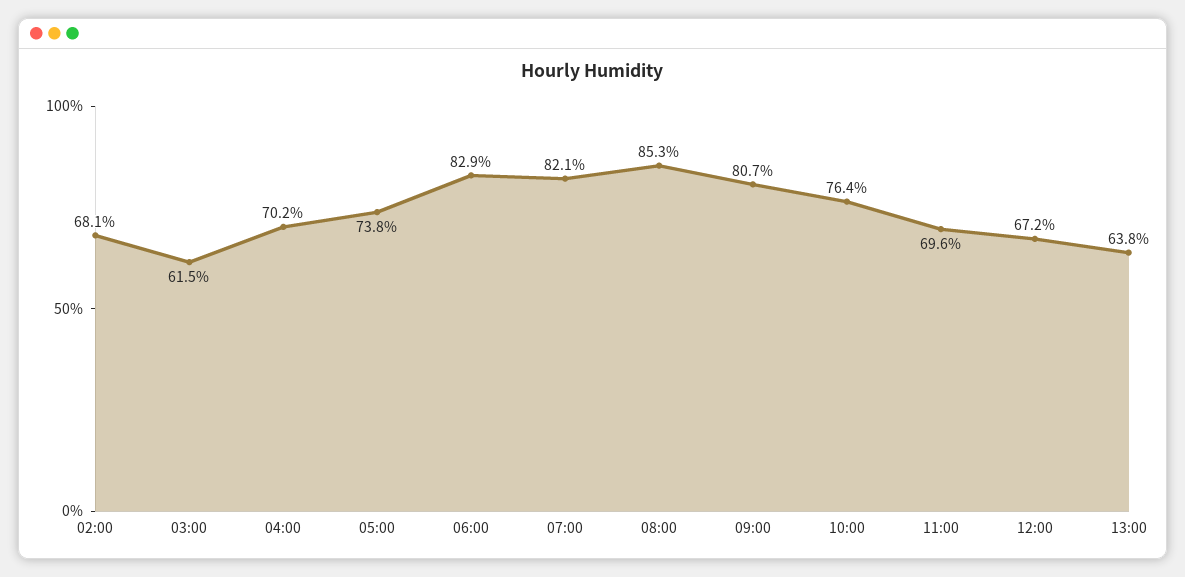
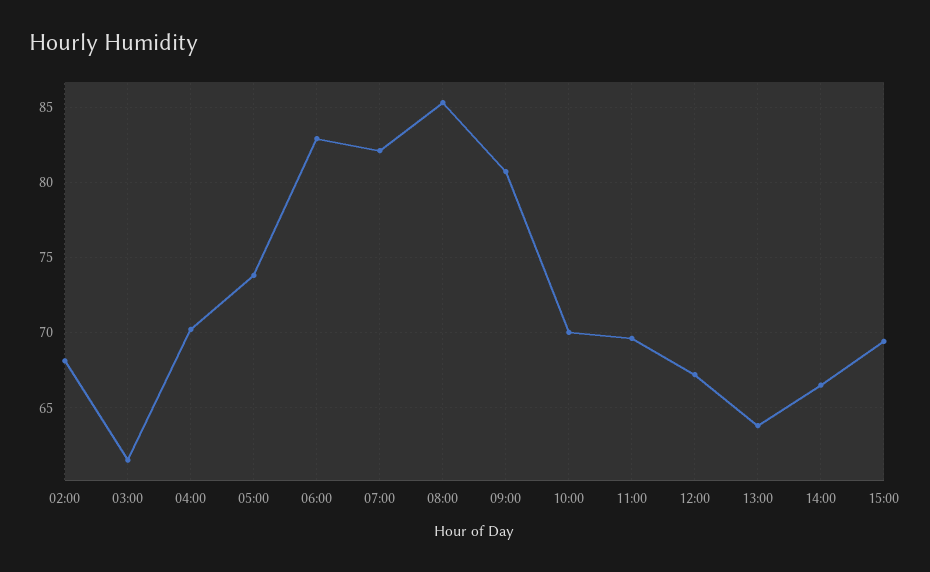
10:00: 76.4 -> 70
14:00: none -> 66.5
15:00: none -> 69.5

